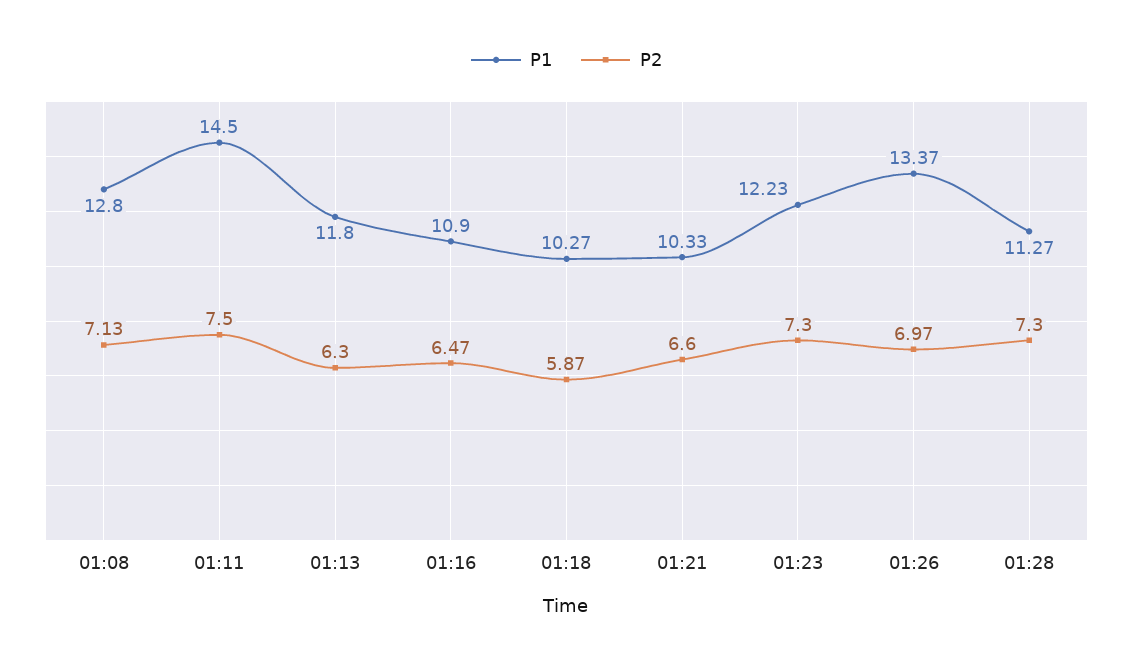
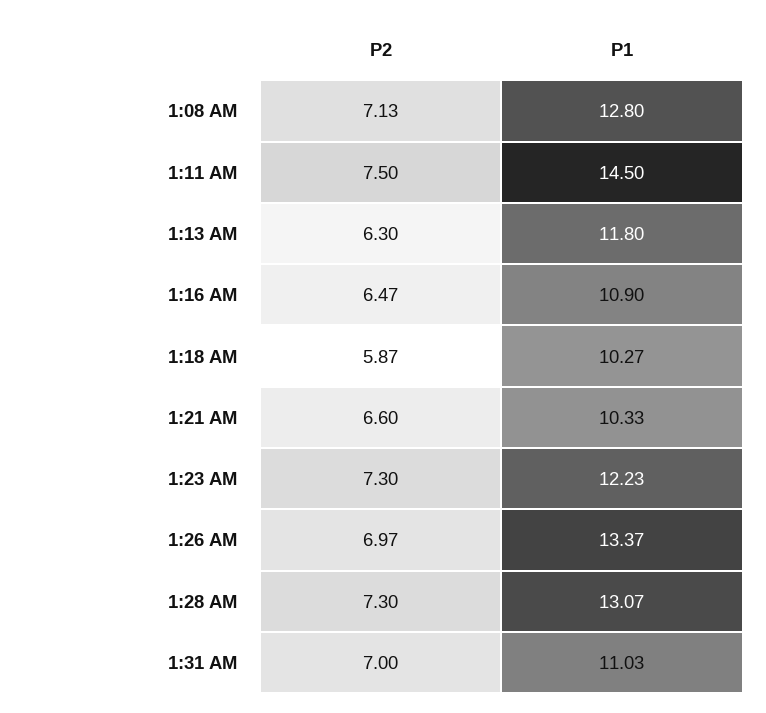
P1, 01:28: 11.27 -> 13.07
P2, 1:31 AM: none -> 7
P1, 1:31 AM: none -> 11.03

